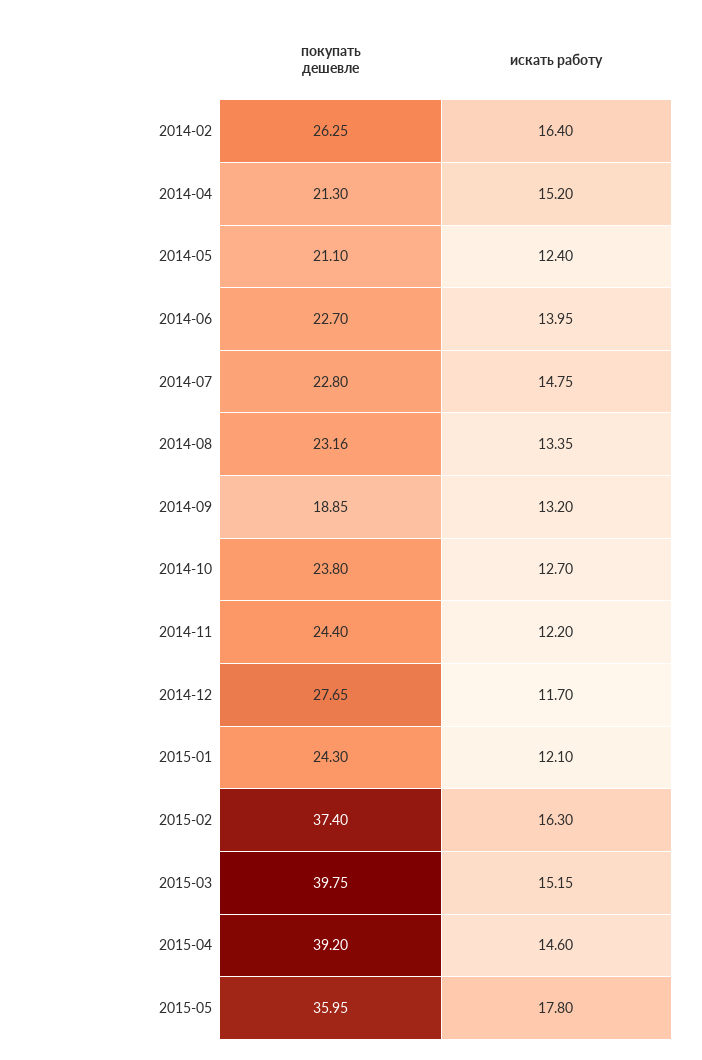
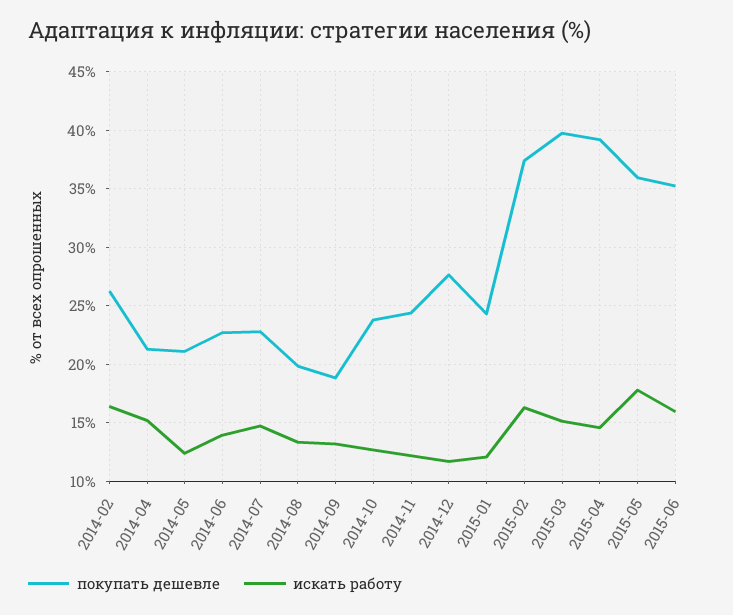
покупать дешевле, 2014-08: 23.16 -> 20
покупать дешевле, 2015-06: none -> 35
искать работу, 2015-06: none -> 16

